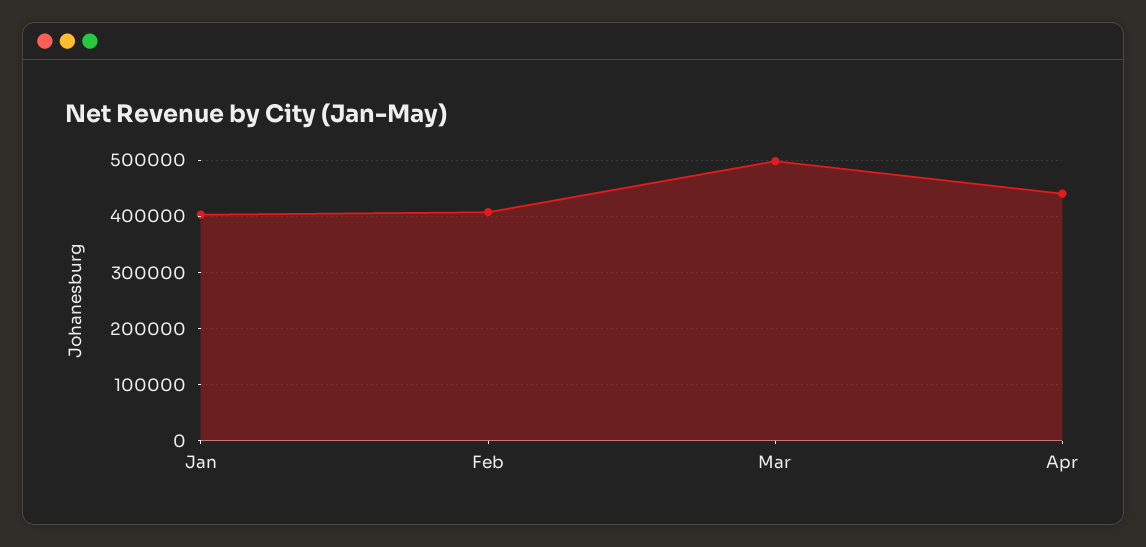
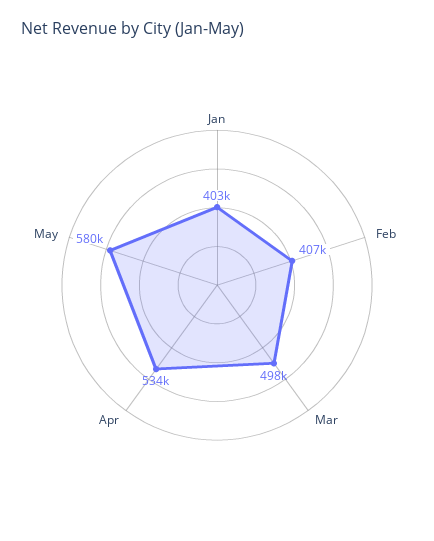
Apr: 440000 -> 534000
May: none -> 580000

